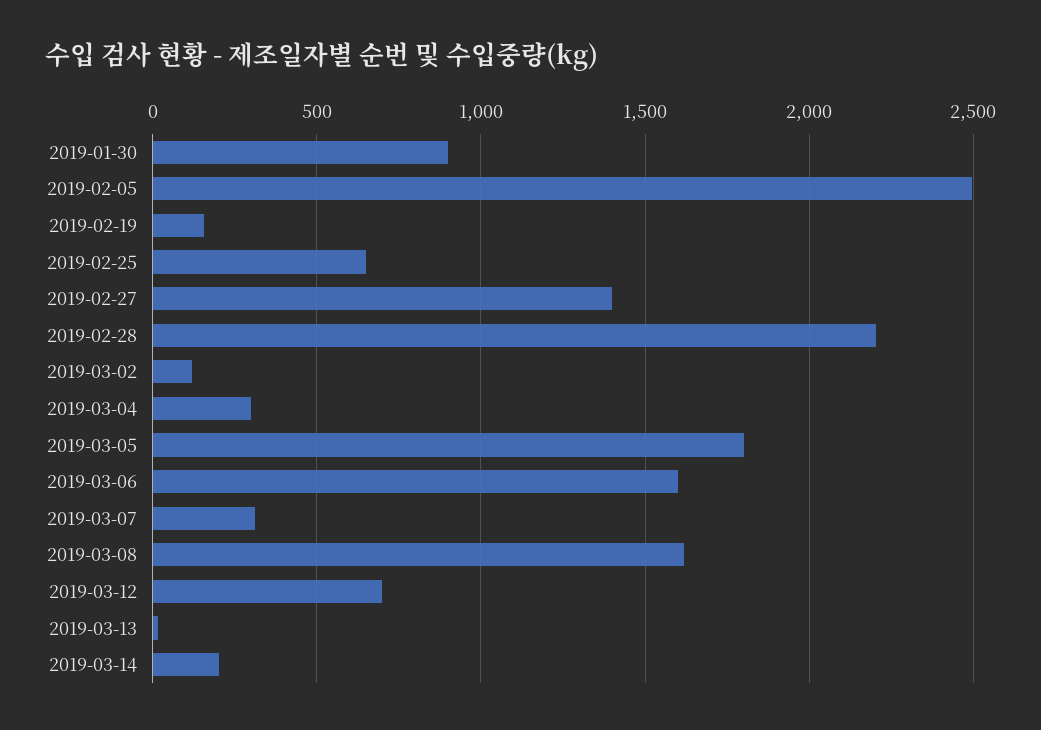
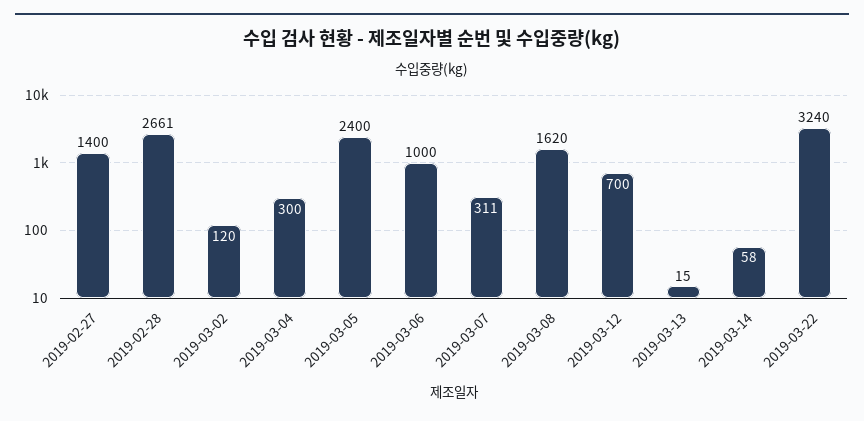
2019-01-30: 900 -> none
2019-02-05: 2500 -> none
2019-02-19: 150 -> none
2019-02-25: 650 -> none
2019-02-28: 2200 -> 2661
2019-03-05: 1800 -> 2400
2019-03-06: 1600 -> 1000
2019-03-14: 200 -> 58
2019-03-22: none -> 3240

